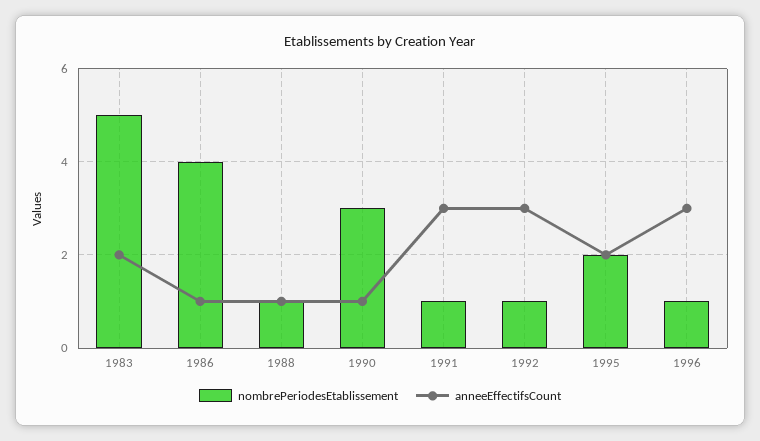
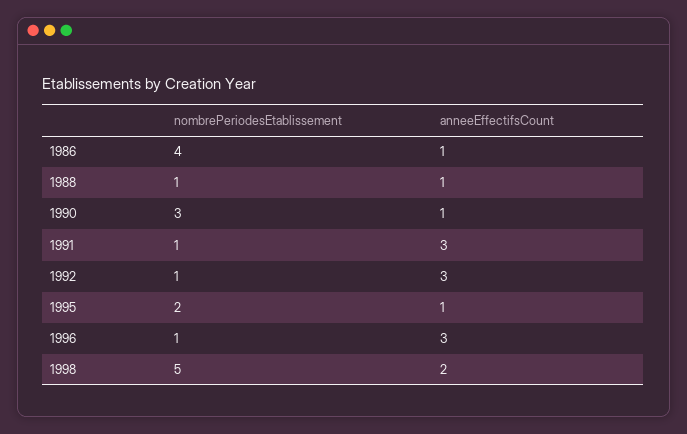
nombrePeriodesEtablissement, 1983: 5 -> none
anneeEffectifsCount, 1983: 2 -> none
anneeEffectifsCount, 1995: 2 -> 1
nombrePeriodesEtablissement, 1998: none -> 5
anneeEffectifsCount, 1998: none -> 2

